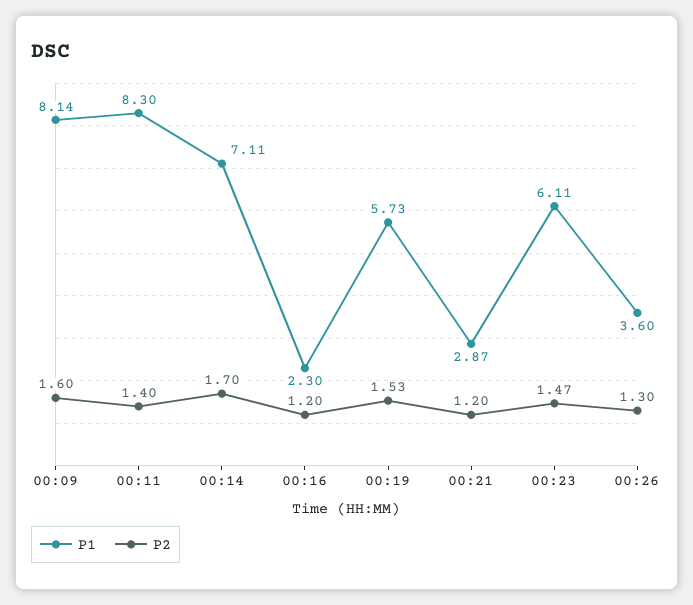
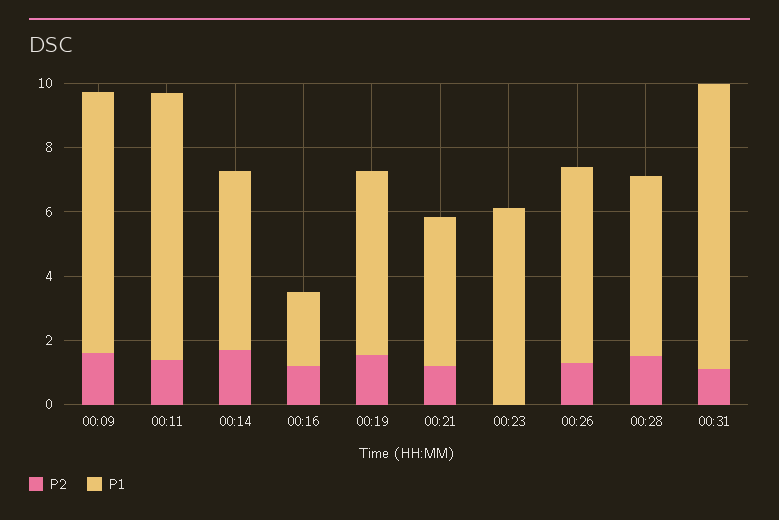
P1, 00:14: 7.11 -> 5.5
P1, 00:21: 2.87 -> 4.5
P2, 00:23: 1.47 -> 0
P1, 00:26: 3.6 -> 6
P2, 00:28: none -> 1.5
P1, 00:28: none -> 5.5
P2, 00:31: none -> 1
P1, 00:31: none -> 9

